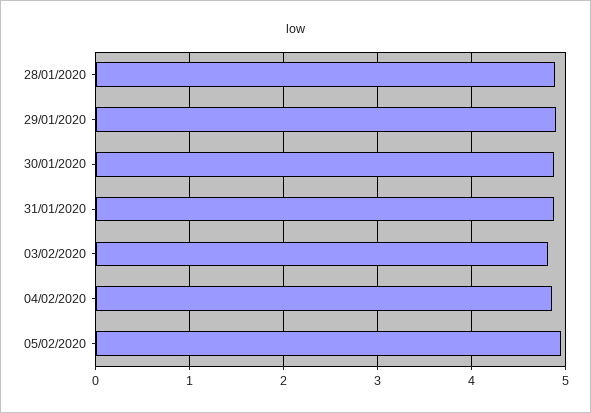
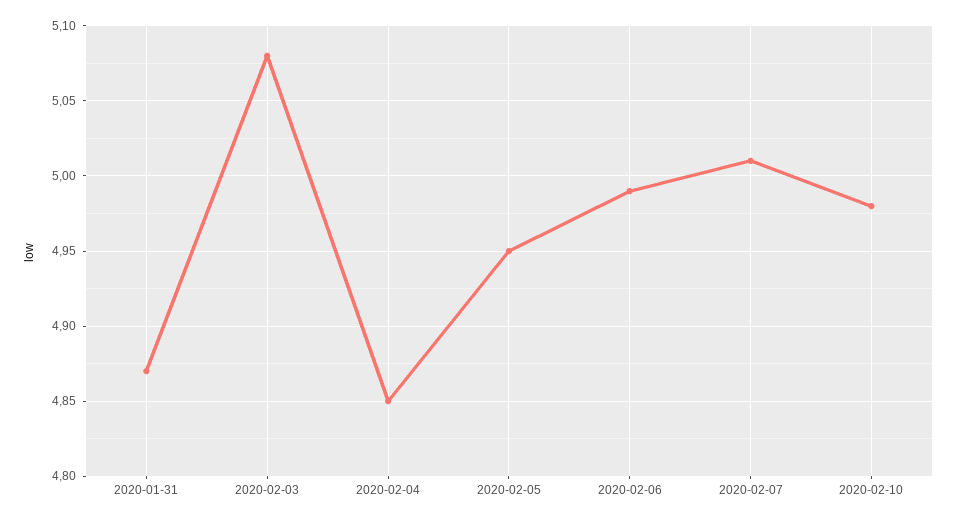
28/01/2020: 4.9 -> none
29/01/2020: 4.9 -> none
30/01/2020: 4.9 -> none
03/02/2020: 4.8 -> 5.08
2020-02-06: none -> 4.99
2020-02-07: none -> 5.01
2020-02-10: none -> 4.98

